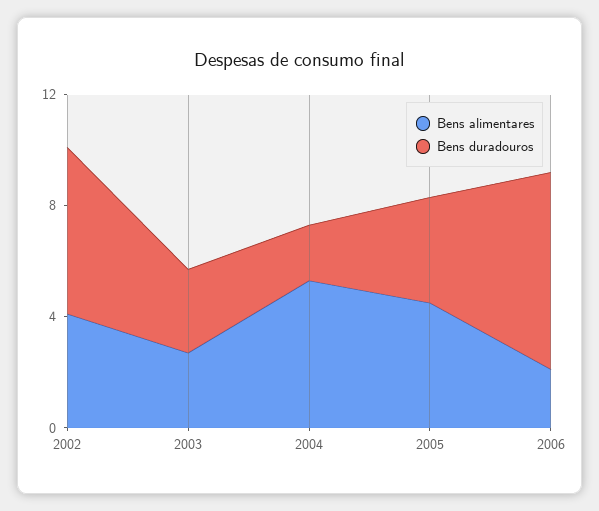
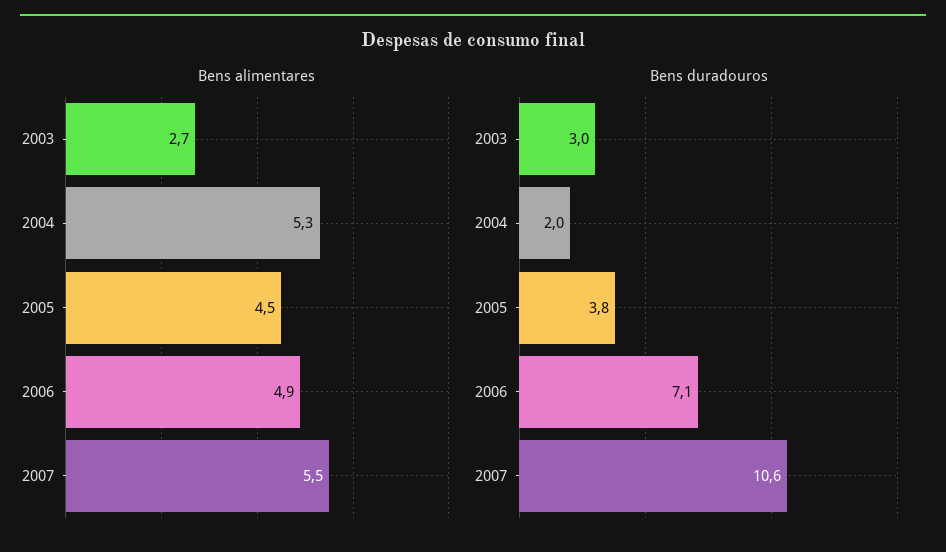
Bens alimentares, 2002: 4 -> none
Bens duradouros, 2002: 6 -> none
Bens alimentares, 2006: 2 -> 4.9
Bens alimentares, 2007: none -> 5.5
Bens duradouros, 2007: none -> 10.6

